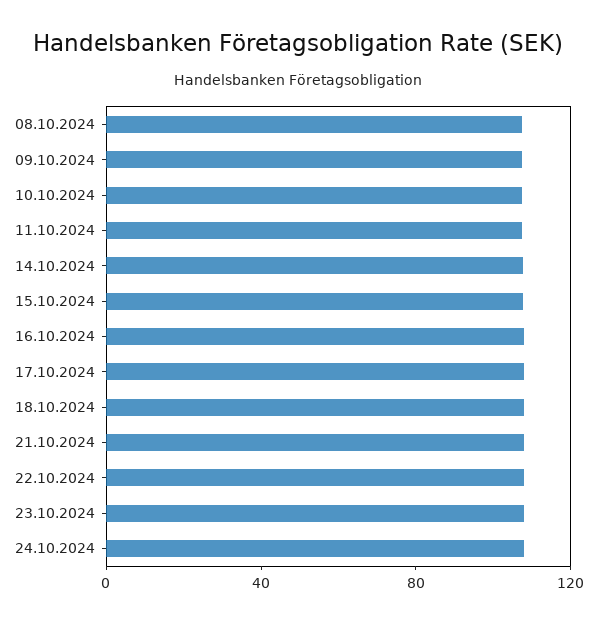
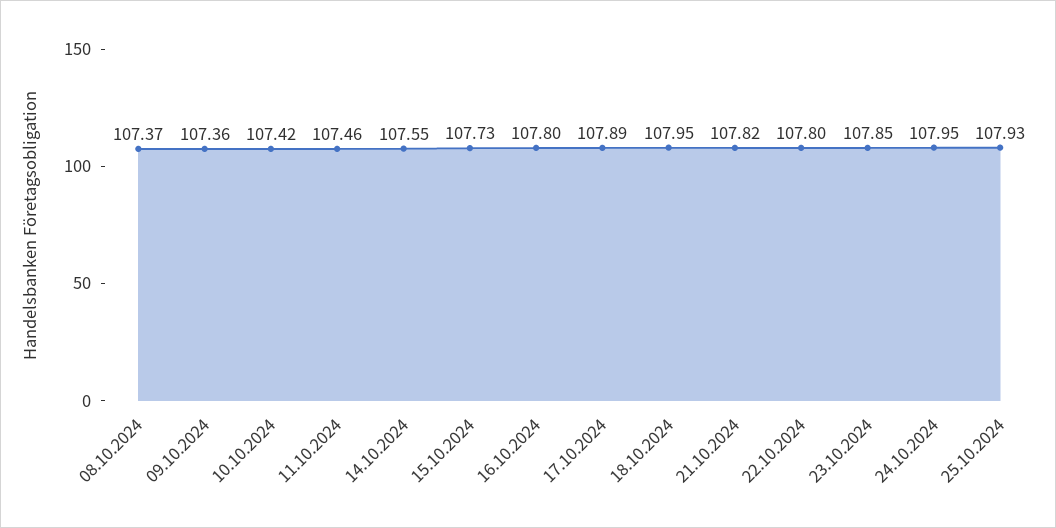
25.10.2024: none -> 107.93

